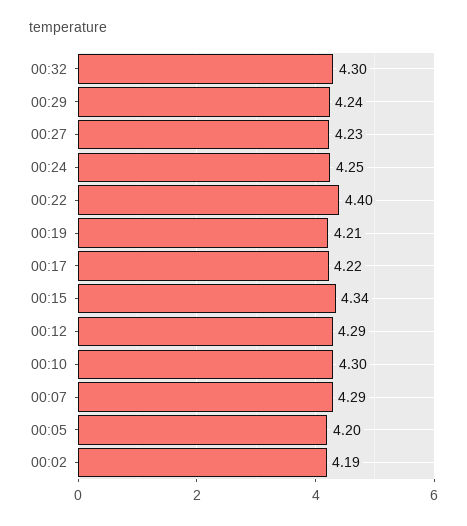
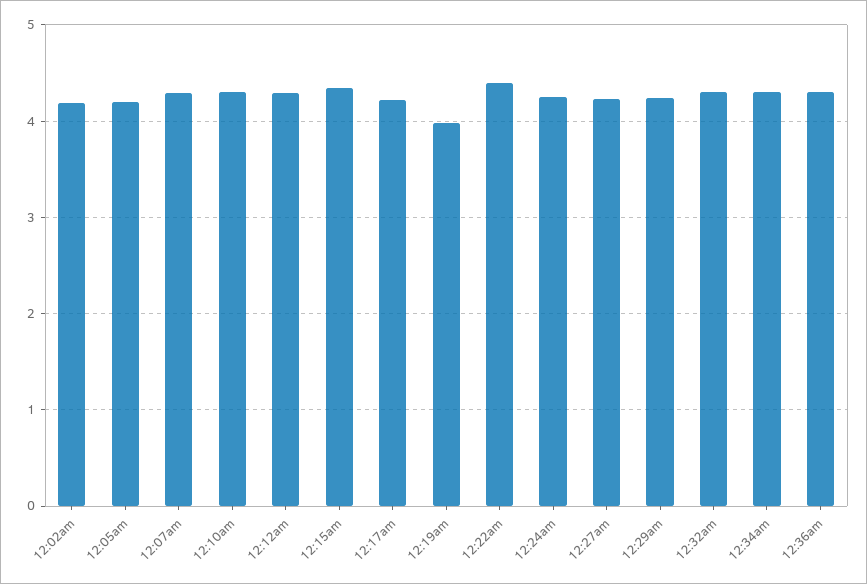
00:19: 4.21 -> 4
12:34am: none -> 4.3
12:36am: none -> 4.3

